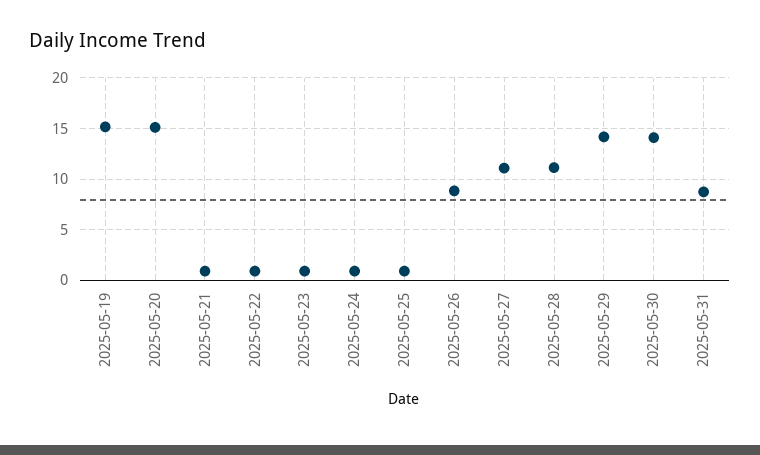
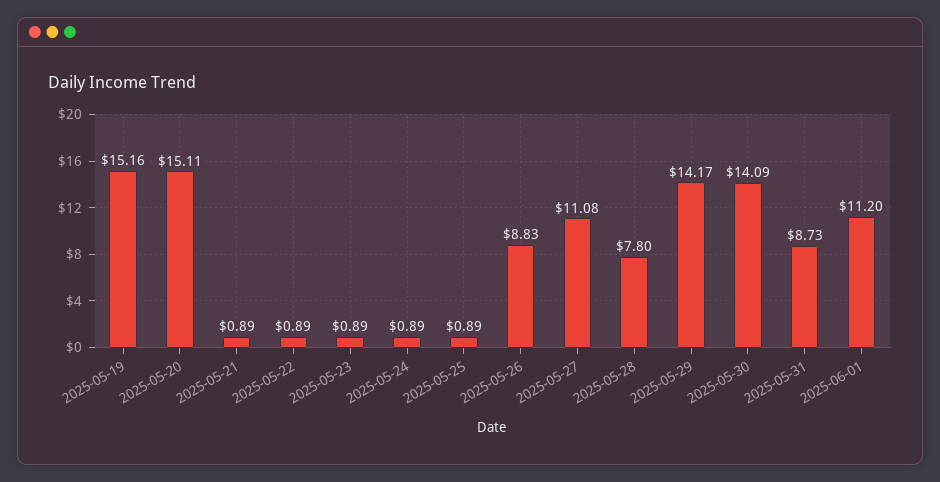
2025-05-28: 11 -> 7.8
2025-06-01: none -> 11.2

